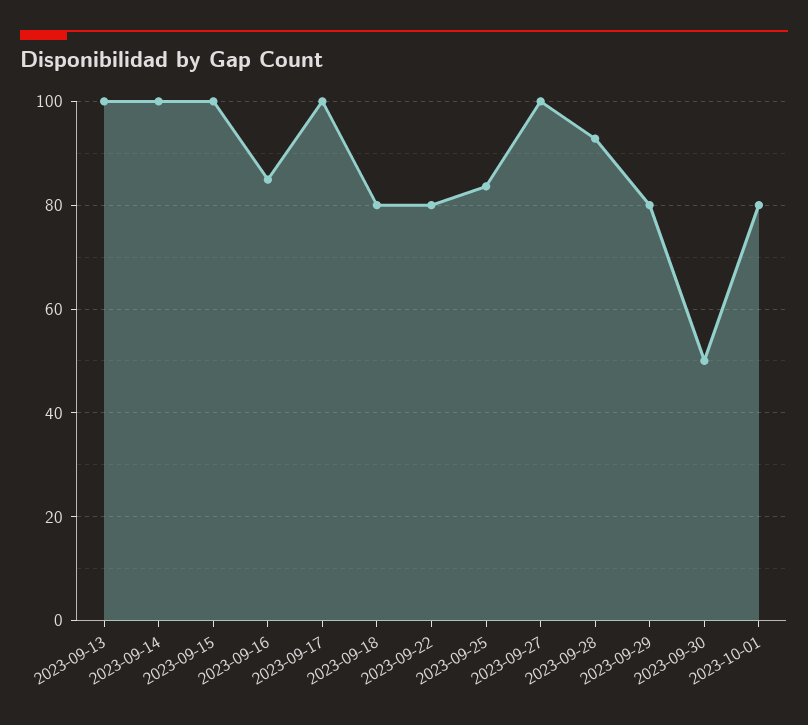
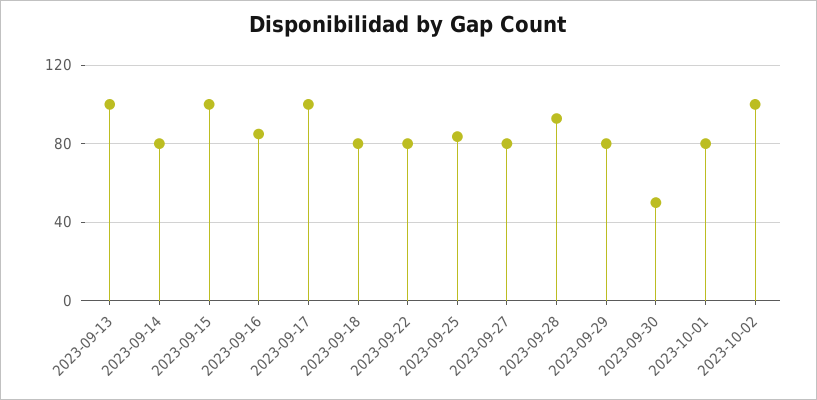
2023-09-14: 100 -> 80
2023-09-27: 100 -> 80
2023-10-02: none -> 100

